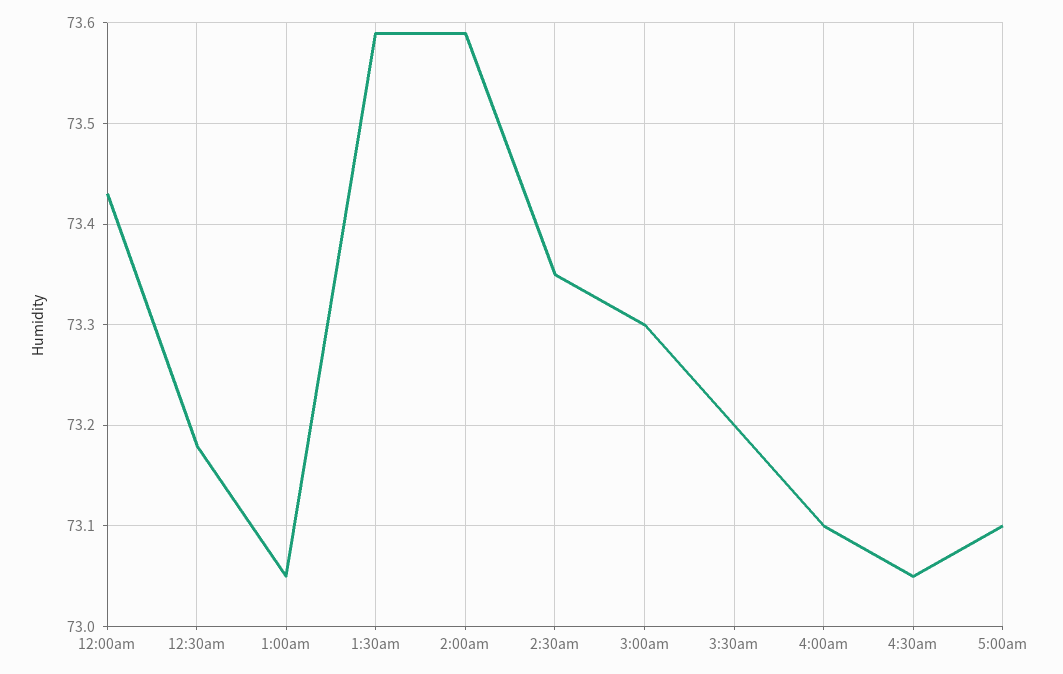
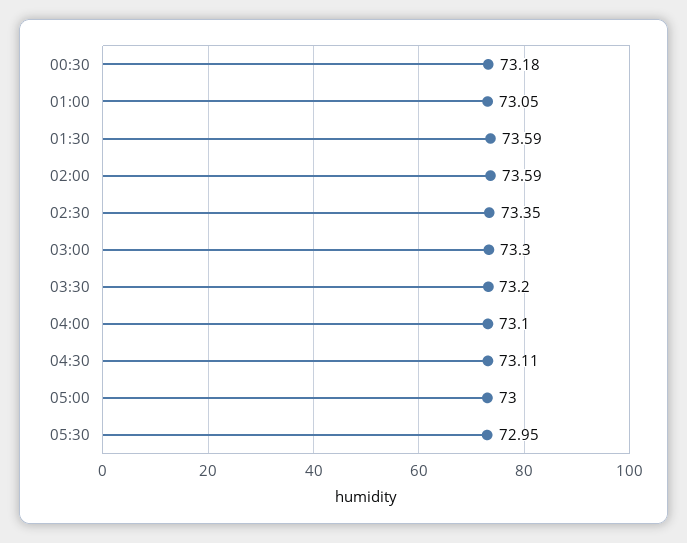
12:00am: 73.43 -> none
4:30am: 73.05 -> 73.11
5:00am: 73.1 -> 73
05:30: none -> 72.95

